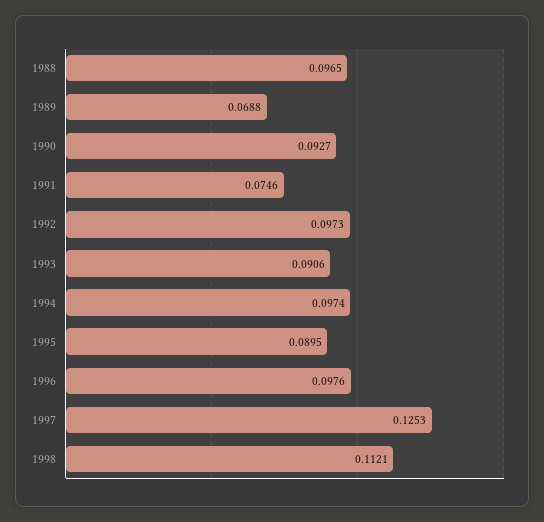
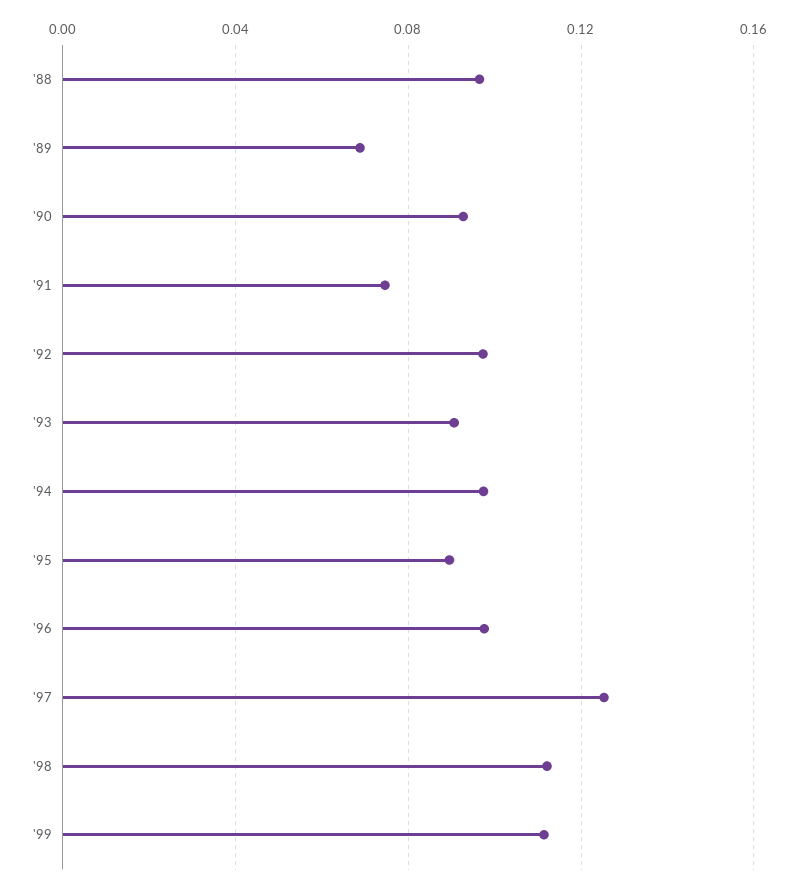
'99: none -> 0.11

